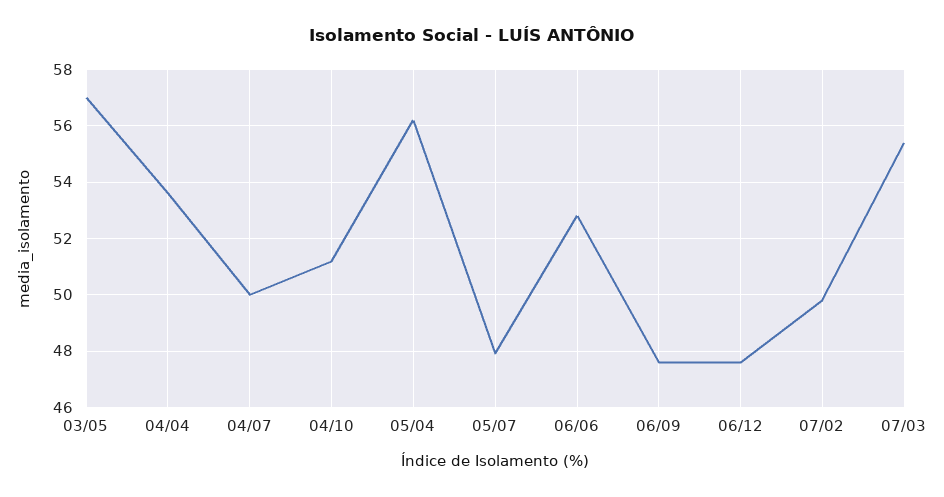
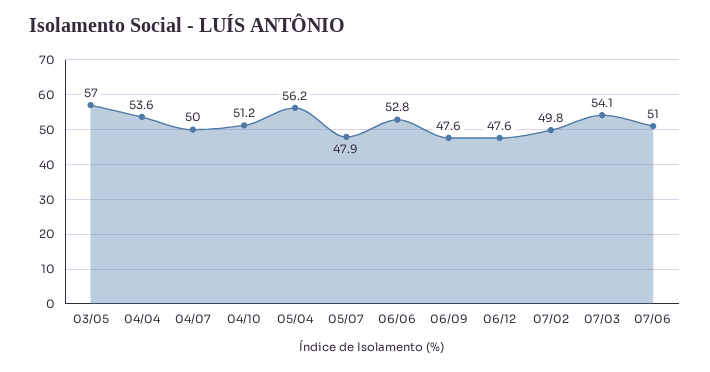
07/03: 55.5 -> 54.1
07/06: none -> 51

